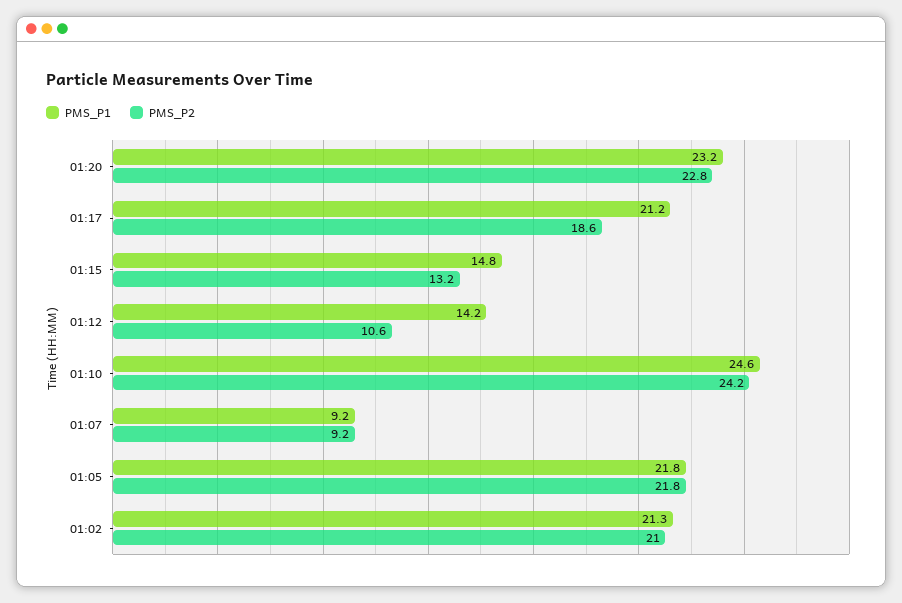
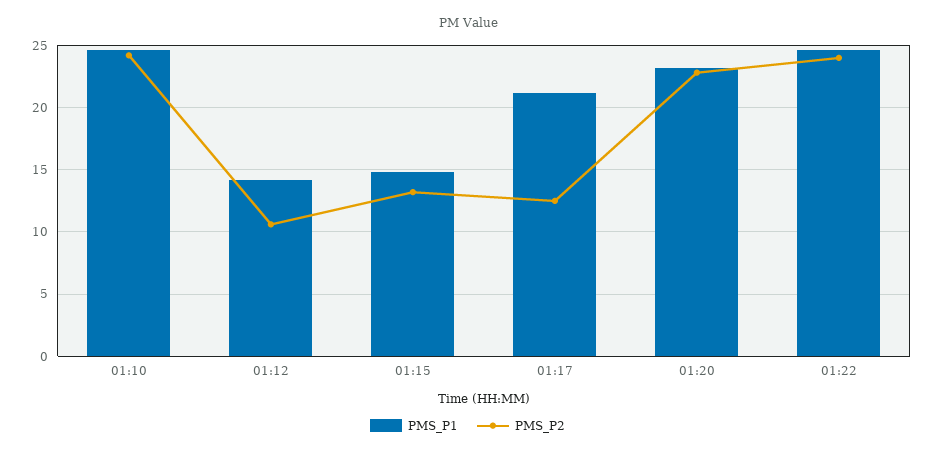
PMS_P2, 01:17: 18.6 -> 12.5
PMS_P1, 01:07: 9.2 -> none
PMS_P2, 01:07: 9.2 -> none
PMS_P1, 01:05: 21.8 -> none
PMS_P2, 01:05: 21.8 -> none
PMS_P1, 01:02: 21.3 -> none
PMS_P2, 01:02: 21 -> none
PMS_P1, 01:22: none -> 24.5
PMS_P2, 01:22: none -> 24

